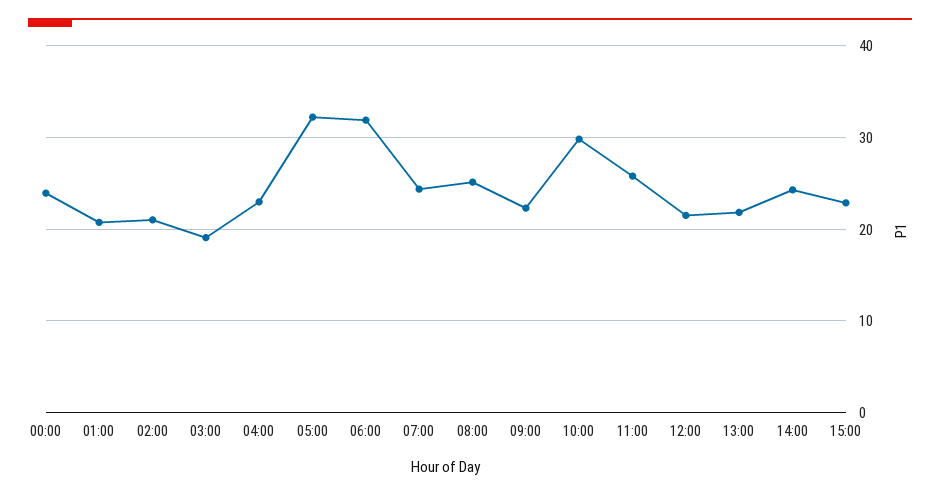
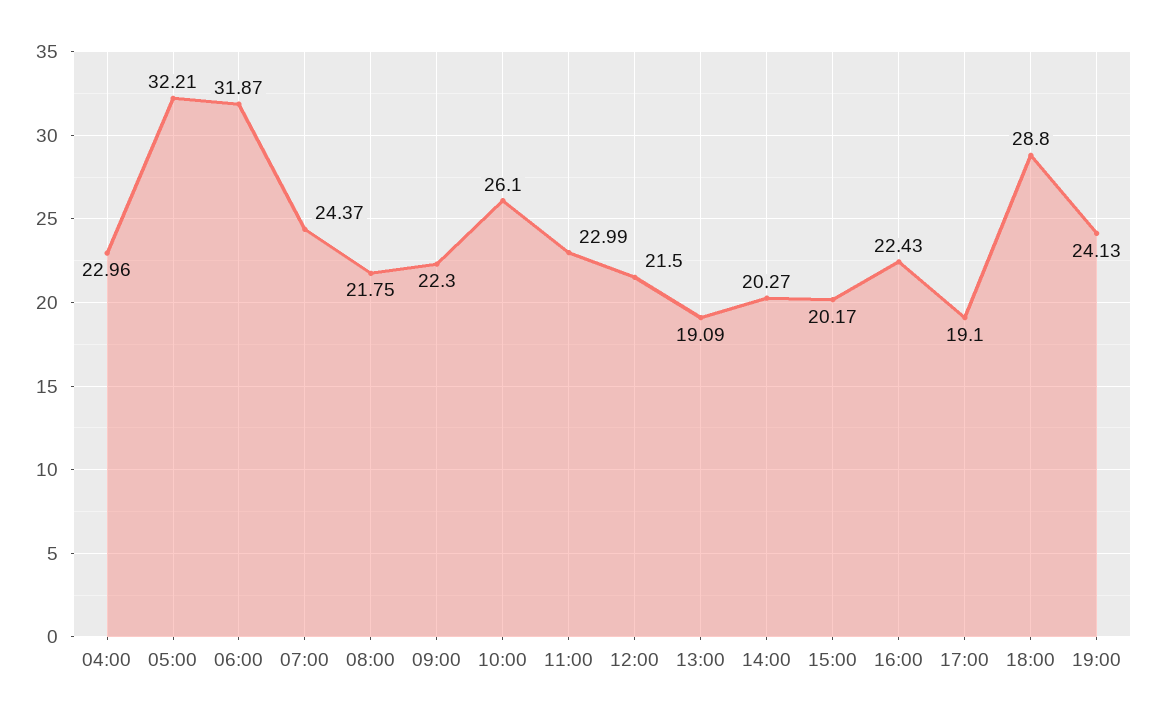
00:00: 24 -> none
01:00: 21 -> none
02:00: 21 -> none
03:00: 19 -> none
08:00: 25 -> 21.75
10:00: 30 -> 26.1
11:00: 26 -> 22.99
13:00: 22 -> 19.09
14:00: 24 -> 20.27
15:00: 23 -> 20.17
16:00: none -> 22.43
17:00: none -> 19.1
18:00: none -> 28.8
19:00: none -> 24.13

